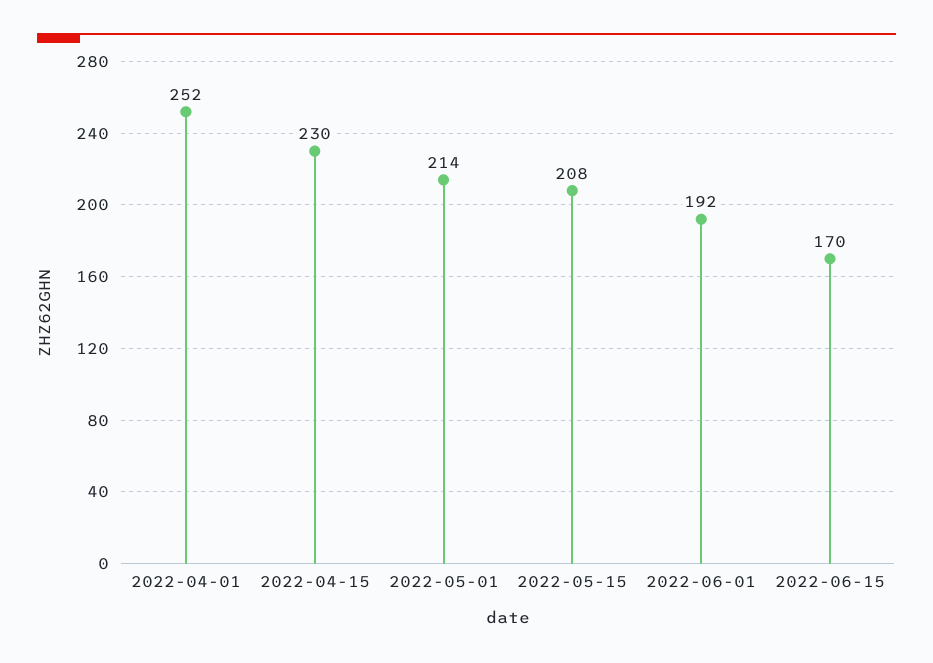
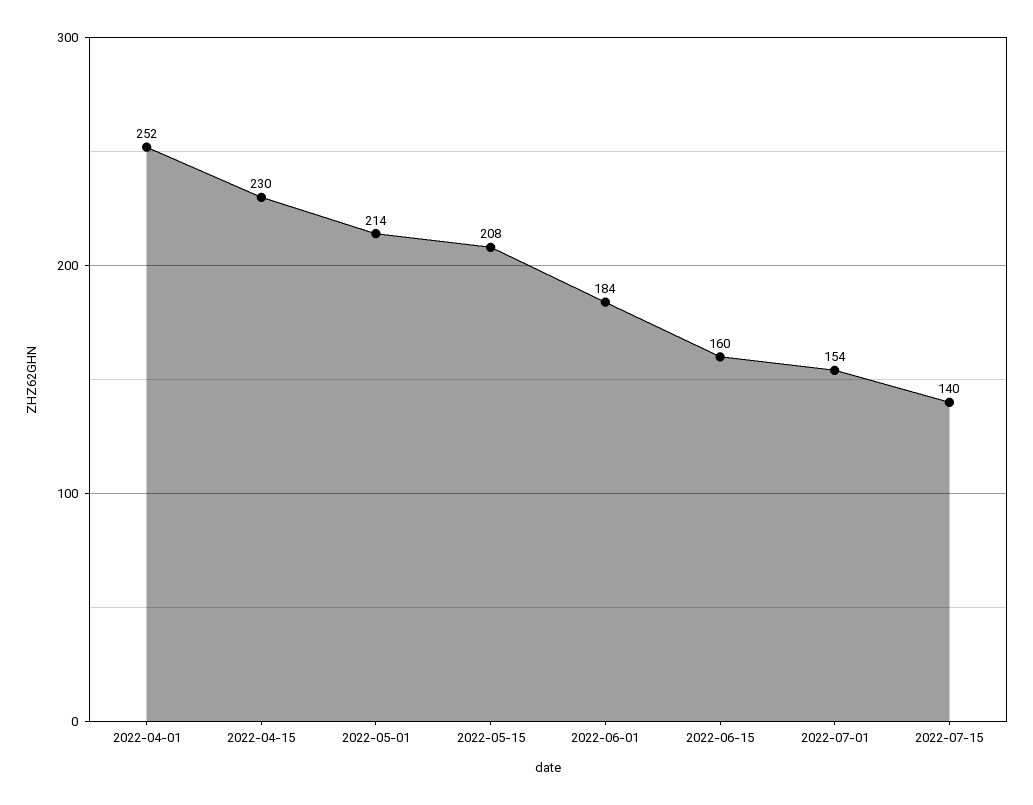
2022-06-01: 192 -> 184
2022-06-15: 170 -> 160
2022-07-01: none -> 154
2022-07-15: none -> 140

